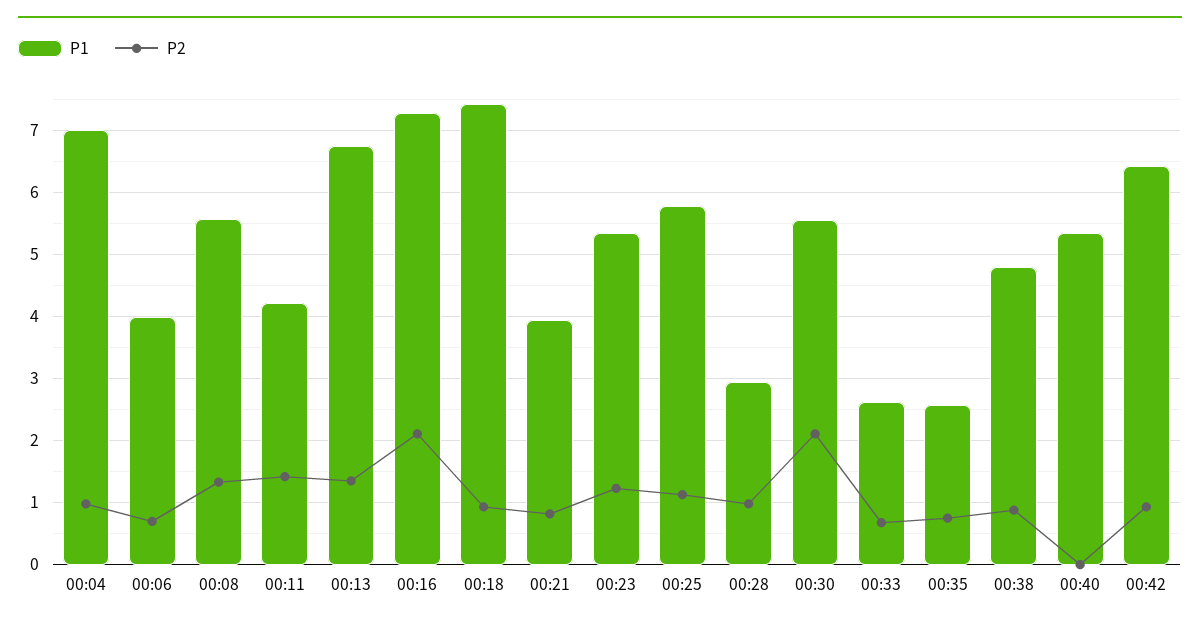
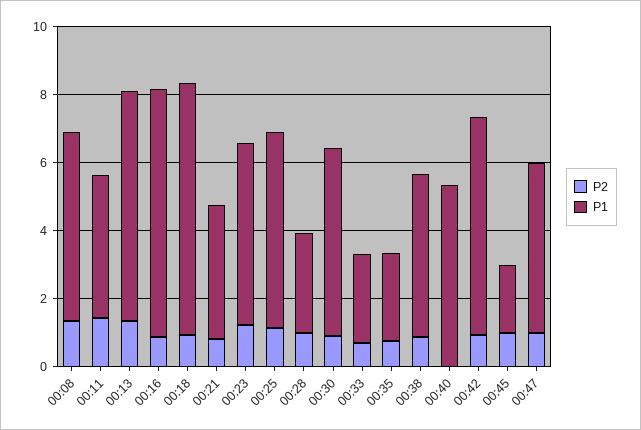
P1, 00:04: 7 -> none
P2, 00:04: 1 -> none
P1, 00:06: 4 -> none
P2, 00:06: 0.7 -> none
P2, 00:16: 2.1 -> 1
P2, 00:30: 2.1 -> 1
P2, 00:45: none -> 1
P1, 00:45: none -> 2
P2, 00:47: none -> 1
P1, 00:47: none -> 5

